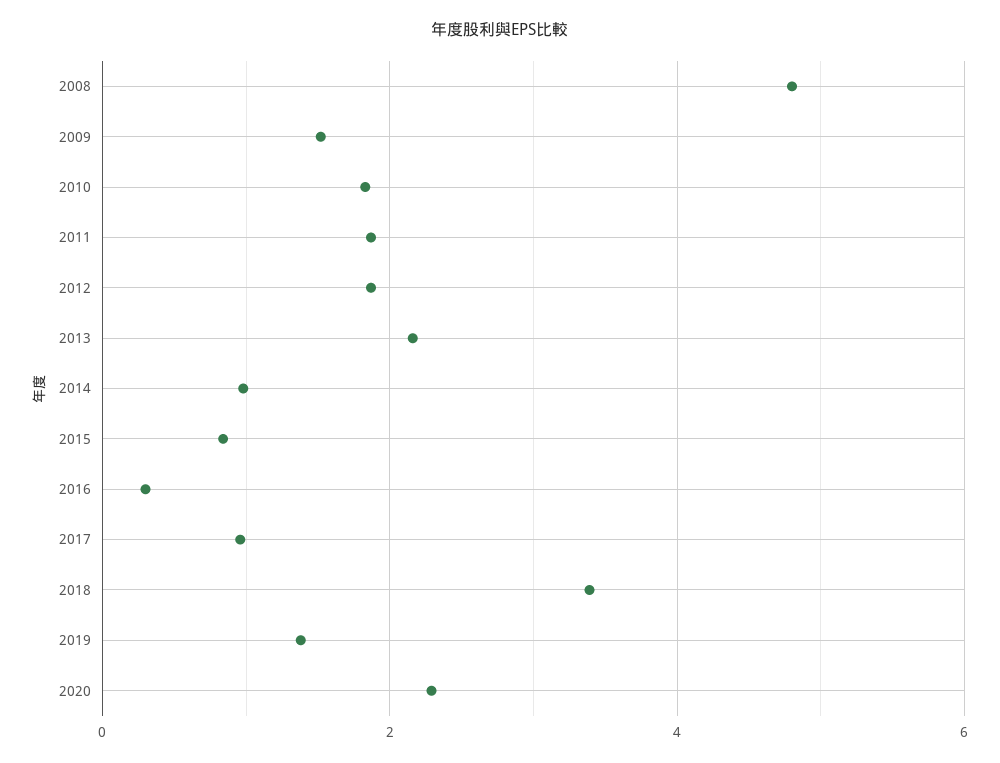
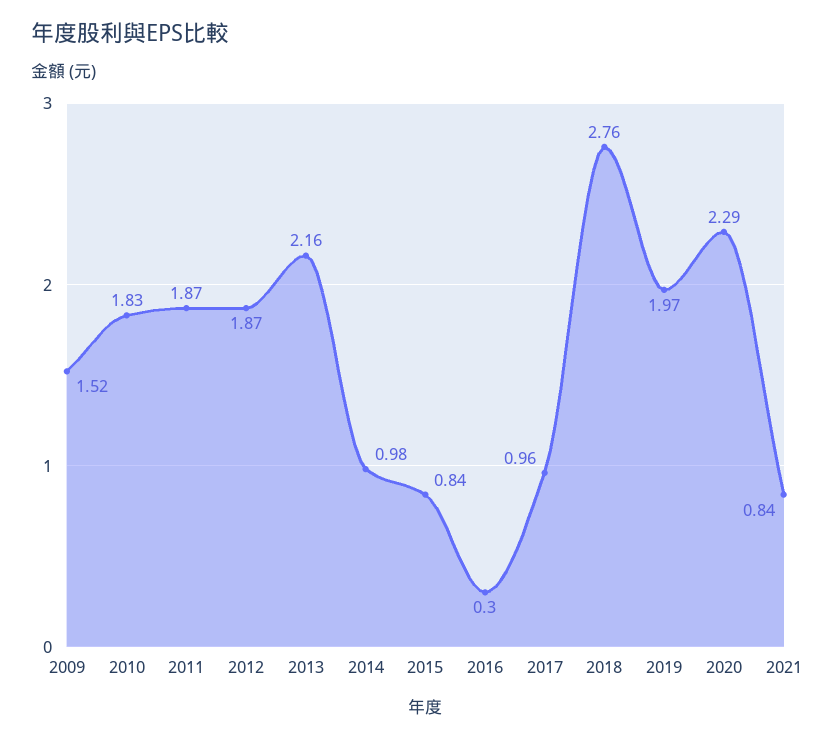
2008: 4.8 -> none
2018: 3.4 -> 2.76
2019: 1.4 -> 1.97
2021: none -> 0.84

